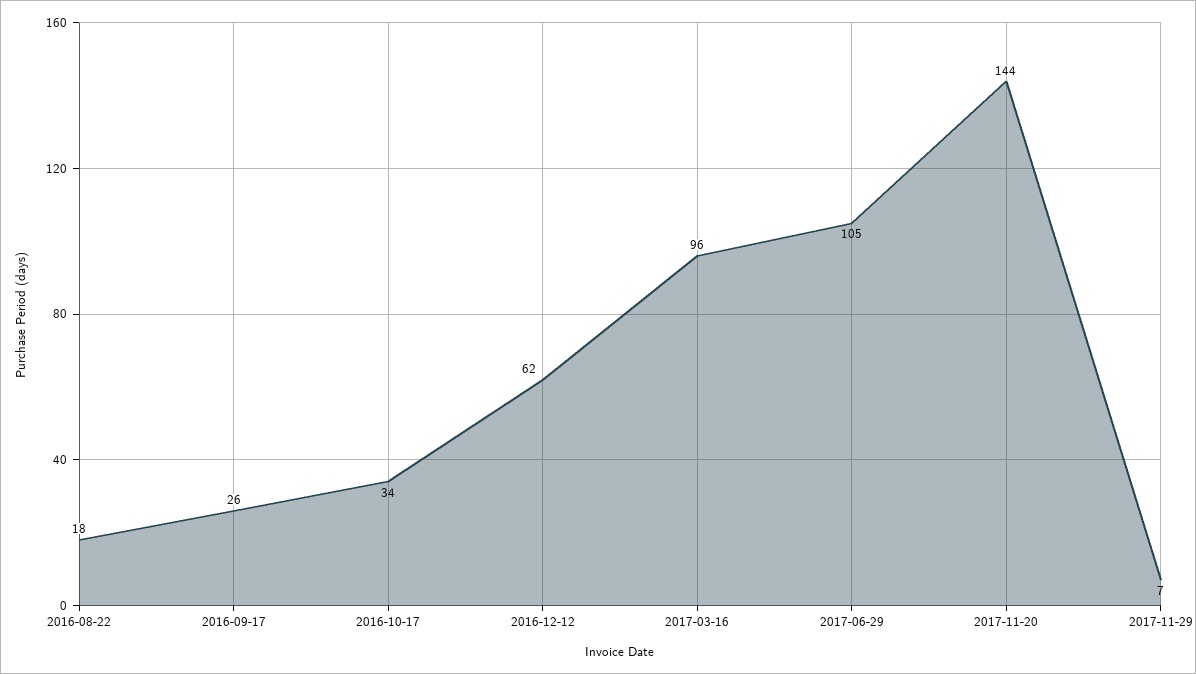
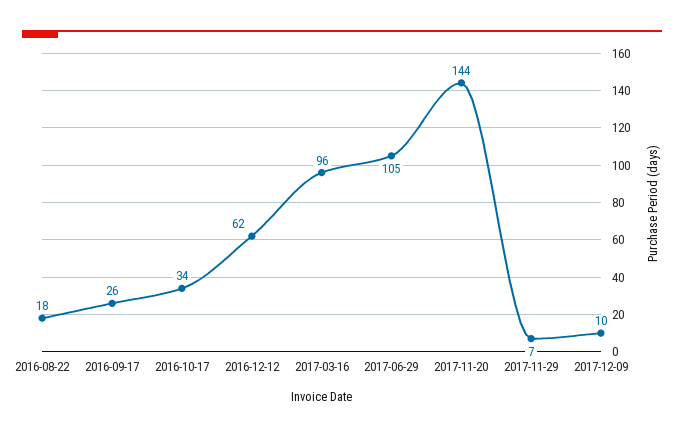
2017-12-09: none -> 10

